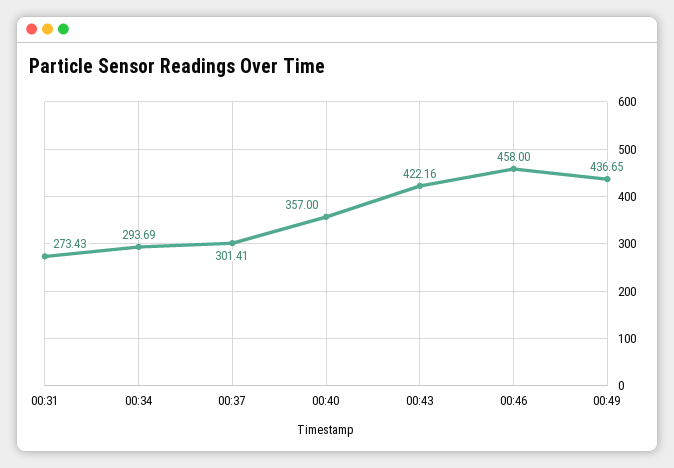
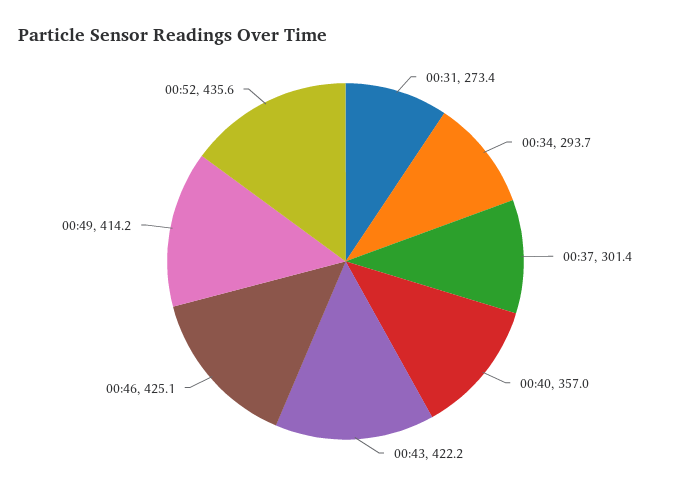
00:46: 458 -> 425.1
00:49: 436.65 -> 414.2
00:52: none -> 435.6

